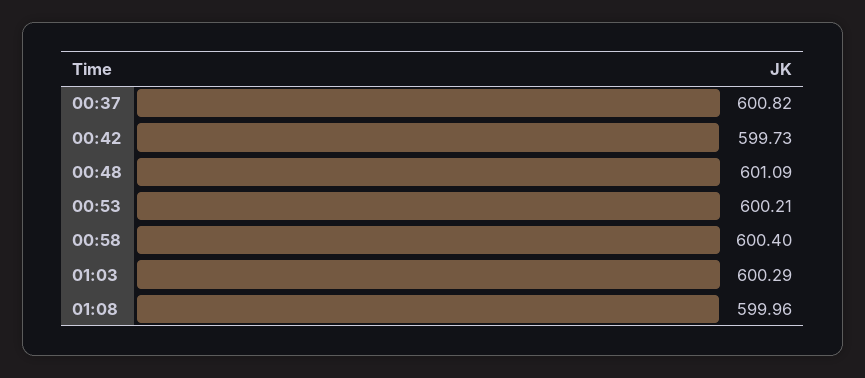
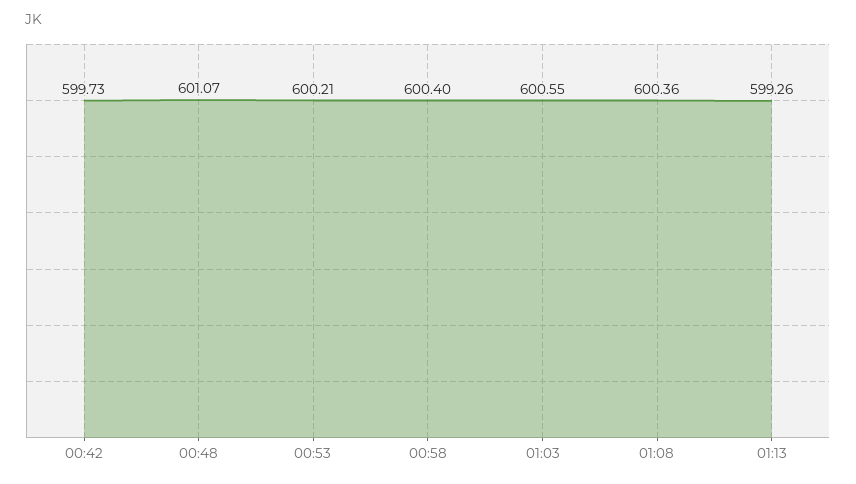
00:37: 600.82 -> none
00:48: 601.09 -> 601.07
01:03: 600.29 -> 600.55
01:08: 599.96 -> 600.36
01:13: none -> 599.26

